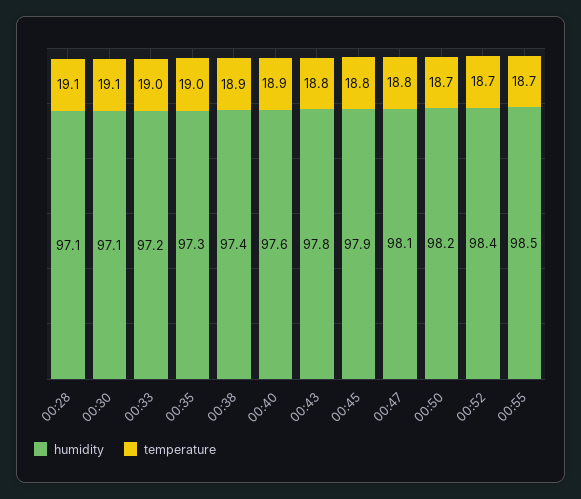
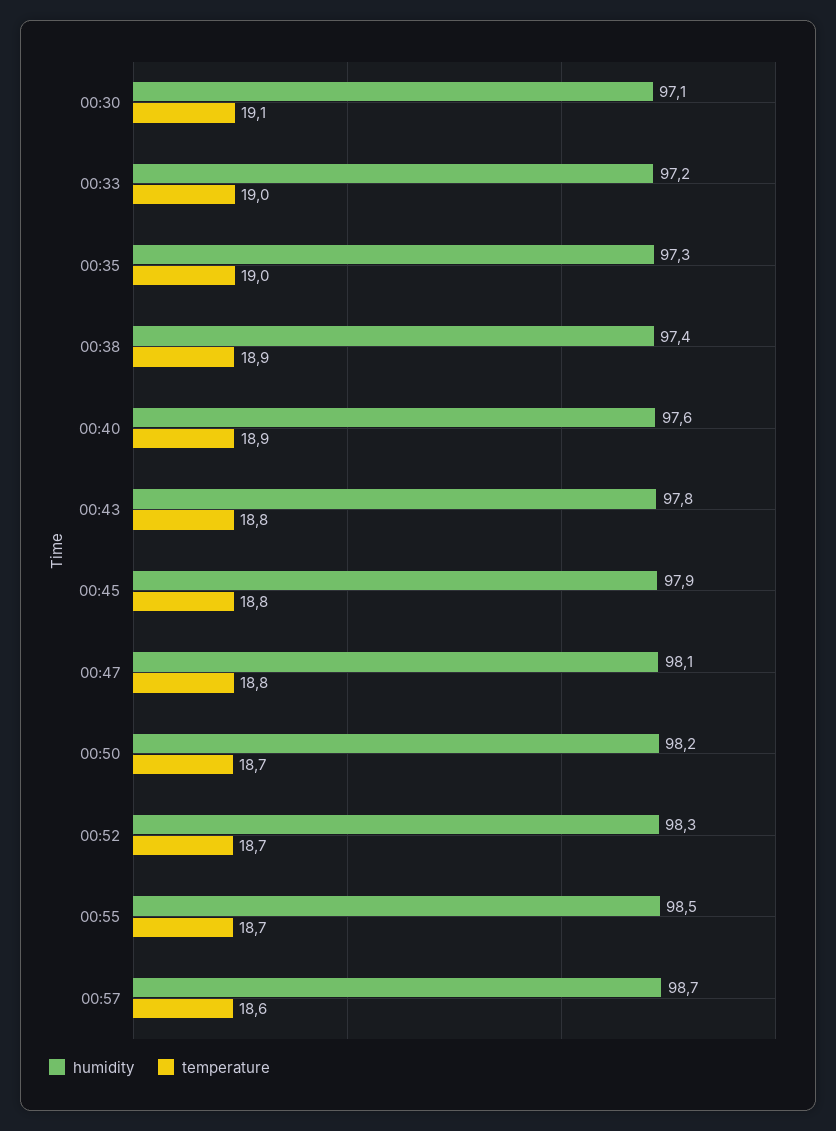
humidity, 00:28: 97.1 -> none
temperature, 00:28: 19.1 -> none
humidity, 00:52: 98.4 -> 98.3
humidity, 00:57: none -> 98.7
temperature, 00:57: none -> 18.6

